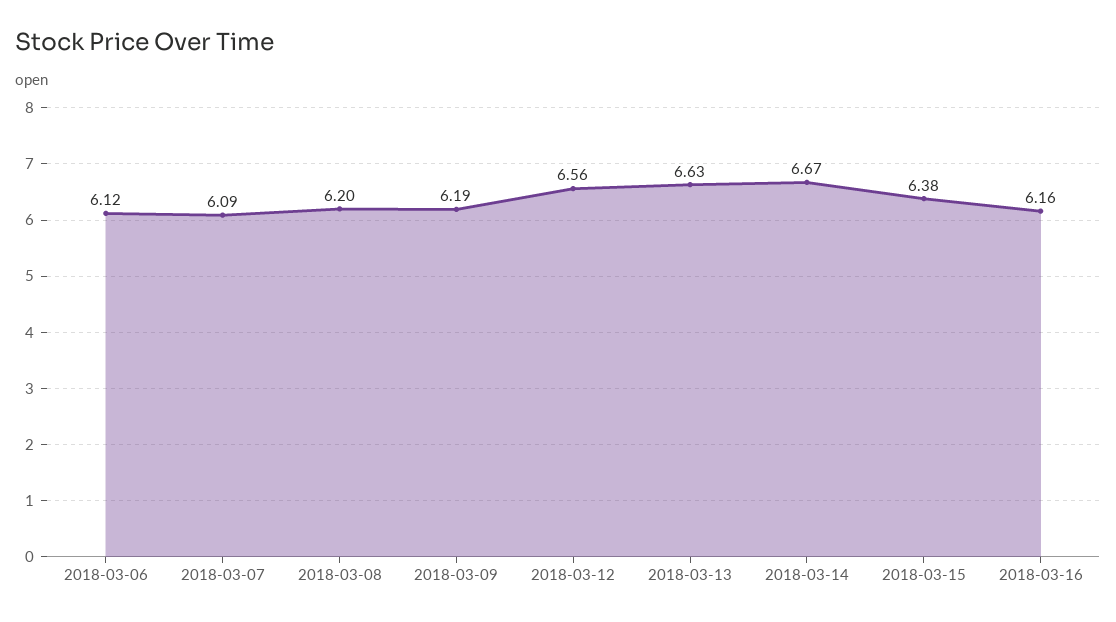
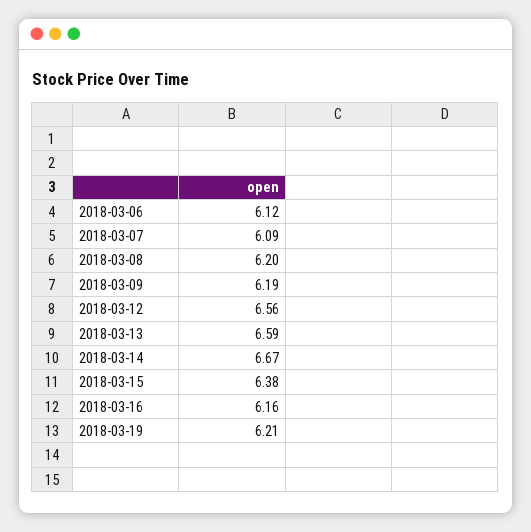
2018-03-13: 6.63 -> 6.59
2018-03-19: none -> 6.21

